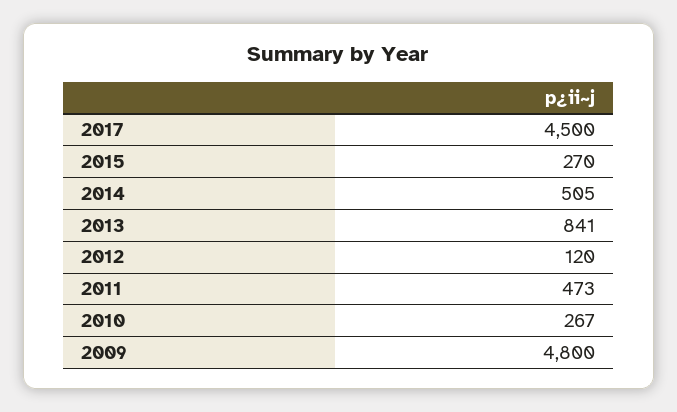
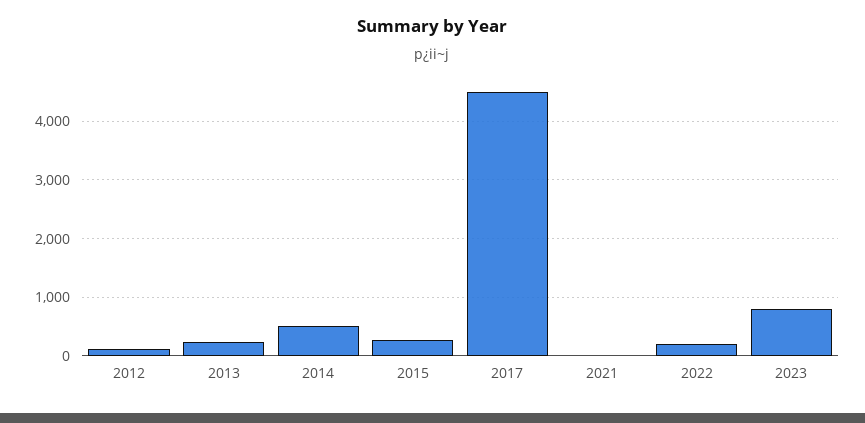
2013: 841 -> 200
2011: 473 -> none
2010: 267 -> none
2009: 4800 -> none
2021: none -> 0
2022: none -> 200
2023: none -> 800

